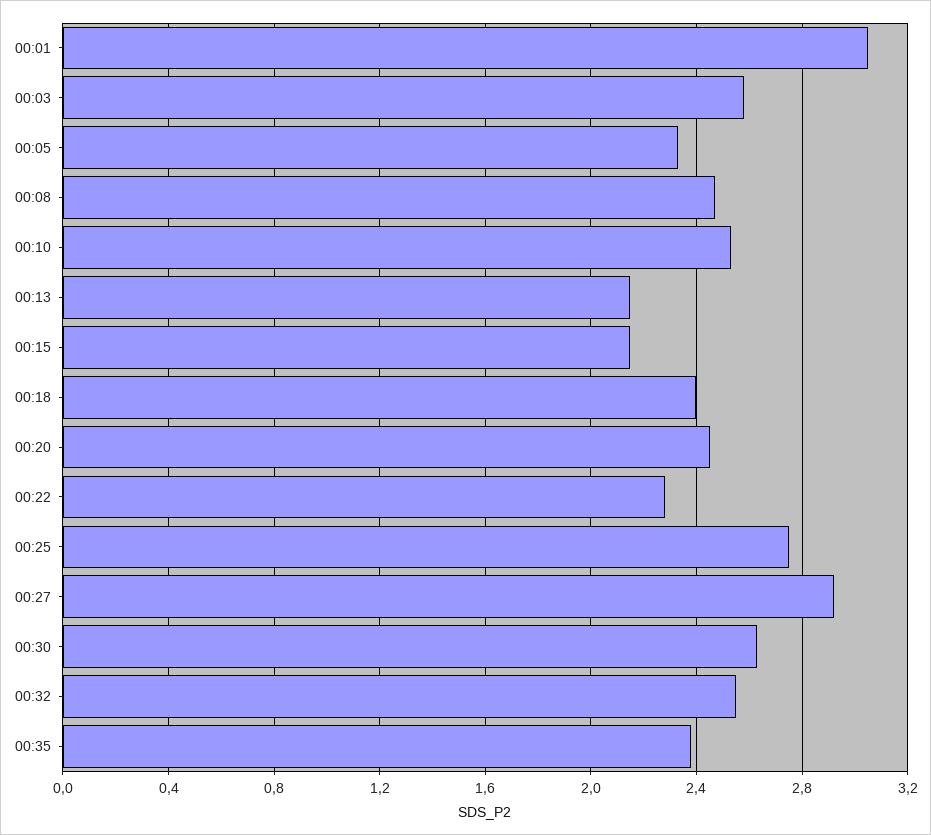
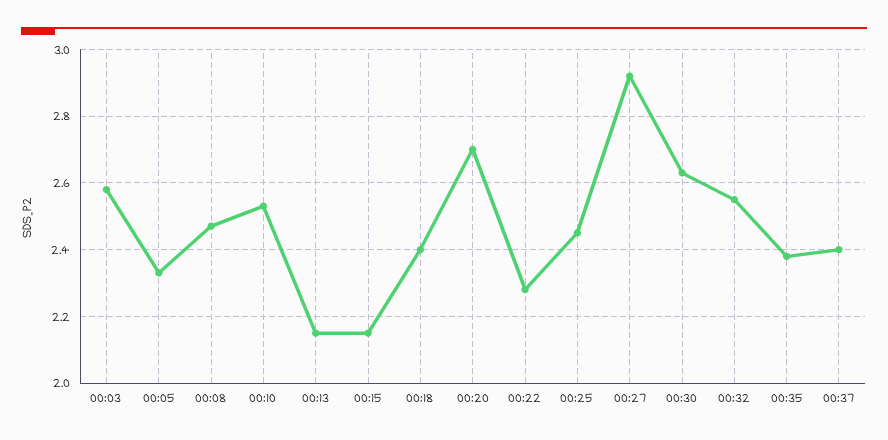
00:01: 3.05 -> none
00:20: 2.45 -> 2.7
00:25: 2.75 -> 2.45
00:37: none -> 2.4

